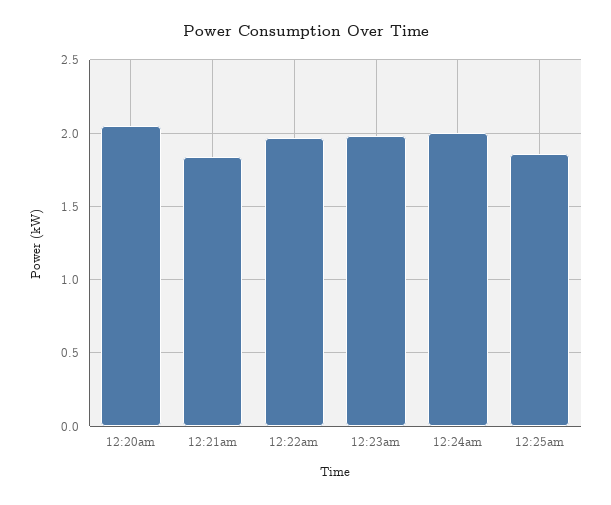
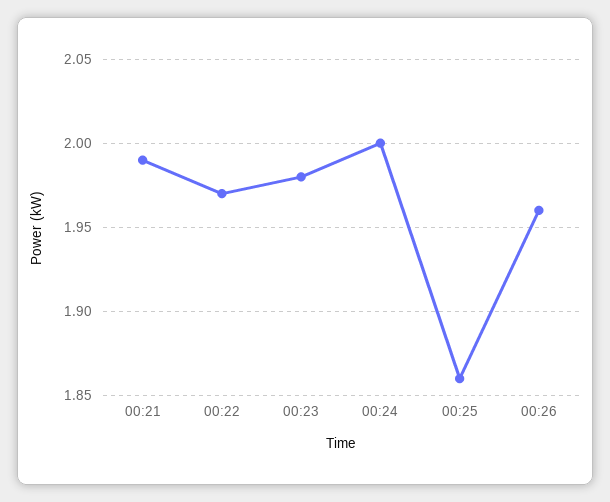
12:20am: 2.05 -> none
12:21am: 1.85 -> 1.99
00:26: none -> 1.96

